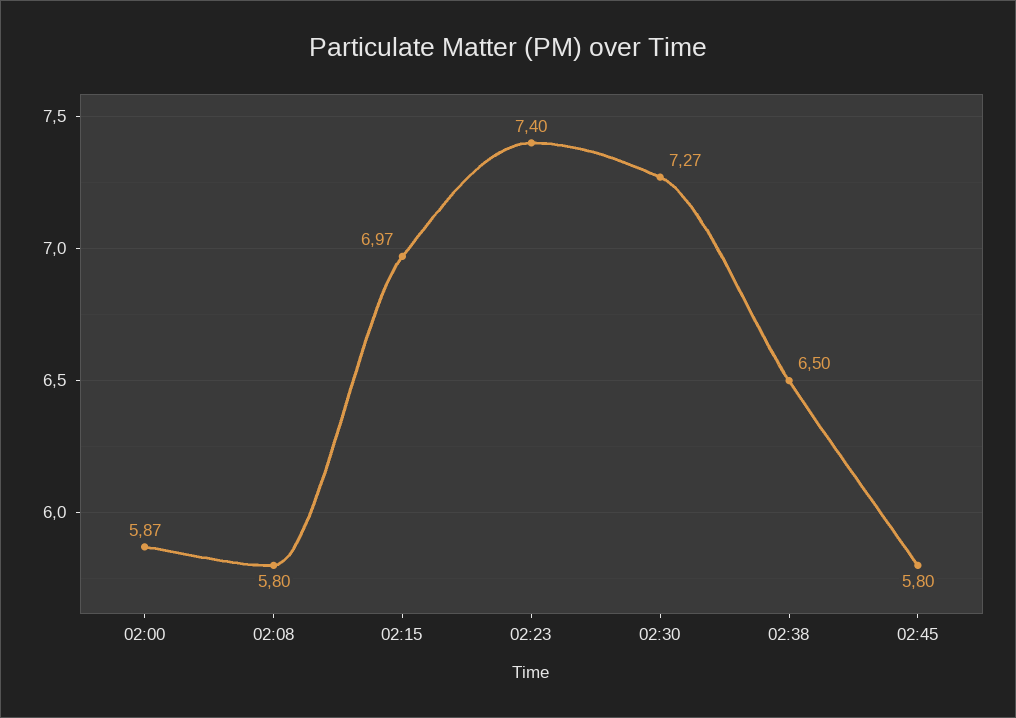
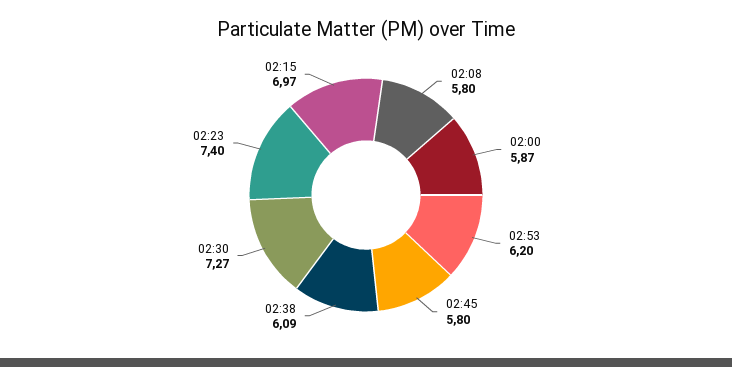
02:38: 6.5 -> 6.09
02:53: none -> 6.2

